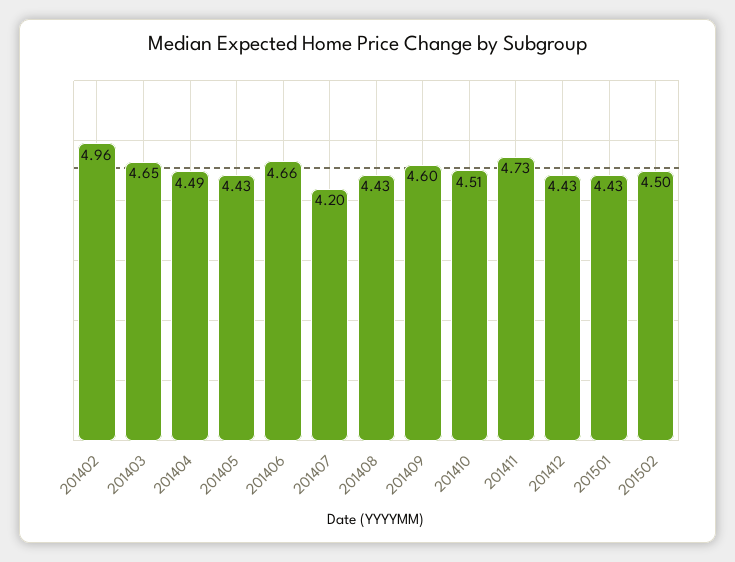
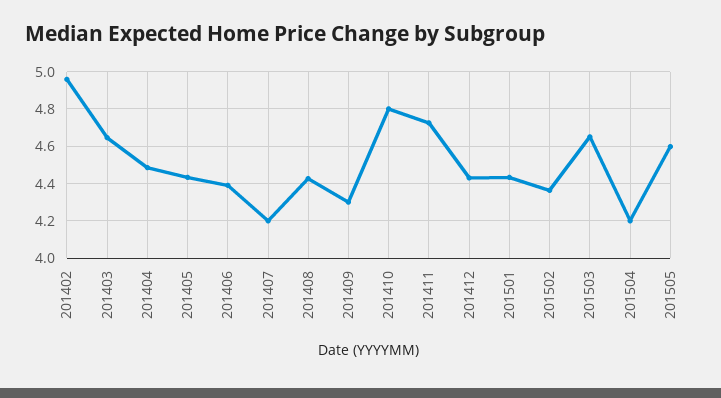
201406: 4.66 -> 4.4
201409: 4.6 -> 4.3
201410: 4.51 -> 4.8
201502: 4.5 -> 4.35
201503: none -> 4.65
201504: none -> 4.2
201505: none -> 4.6

